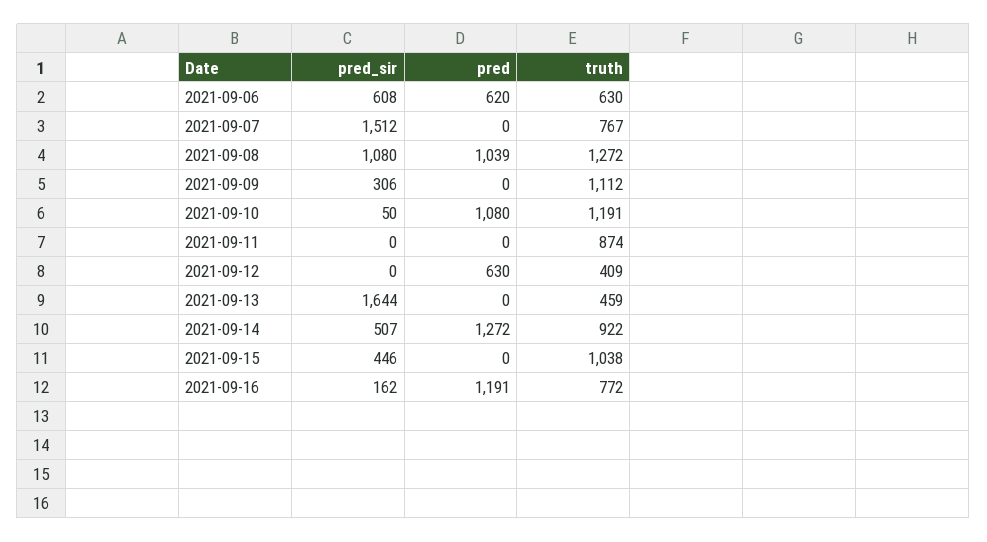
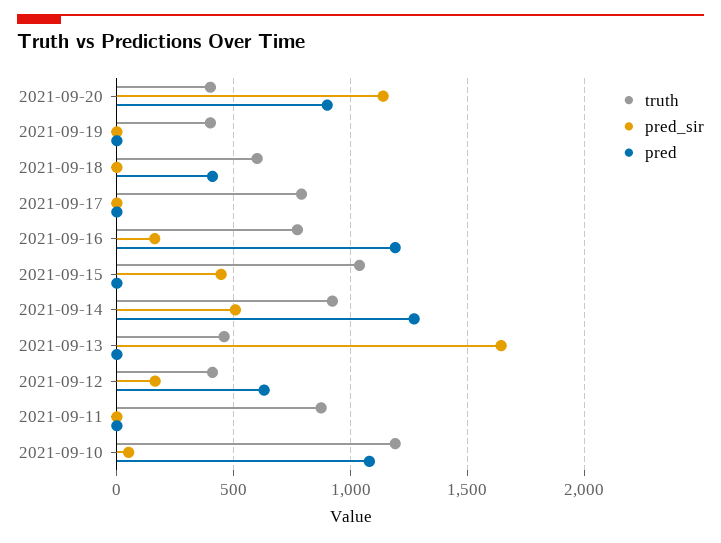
pred_sir, 2021-09-06: 608 -> none
pred, 2021-09-06: 620 -> none
truth, 2021-09-06: 630 -> none
pred_sir, 2021-09-07: 1512 -> none
pred, 2021-09-07: 0 -> none
truth, 2021-09-07: 767 -> none
pred_sir, 2021-09-08: 1080 -> none
pred, 2021-09-08: 1039 -> none
truth, 2021-09-08: 1272 -> none
pred_sir, 2021-09-09: 306 -> none
pred, 2021-09-09: 0 -> none
truth, 2021-09-09: 1112 -> none
pred_sir, 2021-09-12: 0 -> 150
truth, 2021-09-20: none -> 400
pred_sir, 2021-09-20: none -> 1150
pred, 2021-09-20: none -> 900
truth, 2021-09-19: none -> 400
pred_sir, 2021-09-19: none -> 0
pred, 2021-09-19: none -> 0
truth, 2021-09-18: none -> 600
pred_sir, 2021-09-18: none -> 0
pred, 2021-09-18: none -> 400
truth, 2021-09-17: none -> 800
pred_sir, 2021-09-17: none -> 0
pred, 2021-09-17: none -> 0

